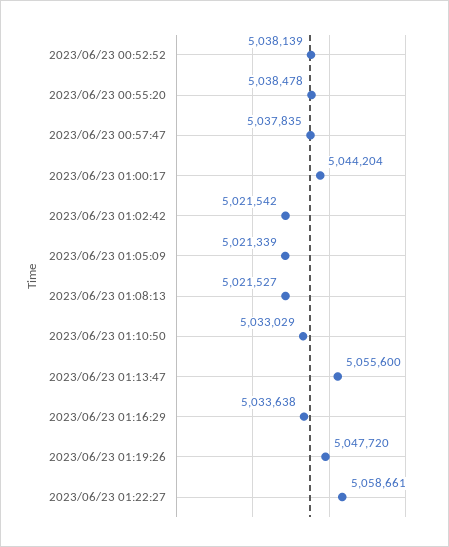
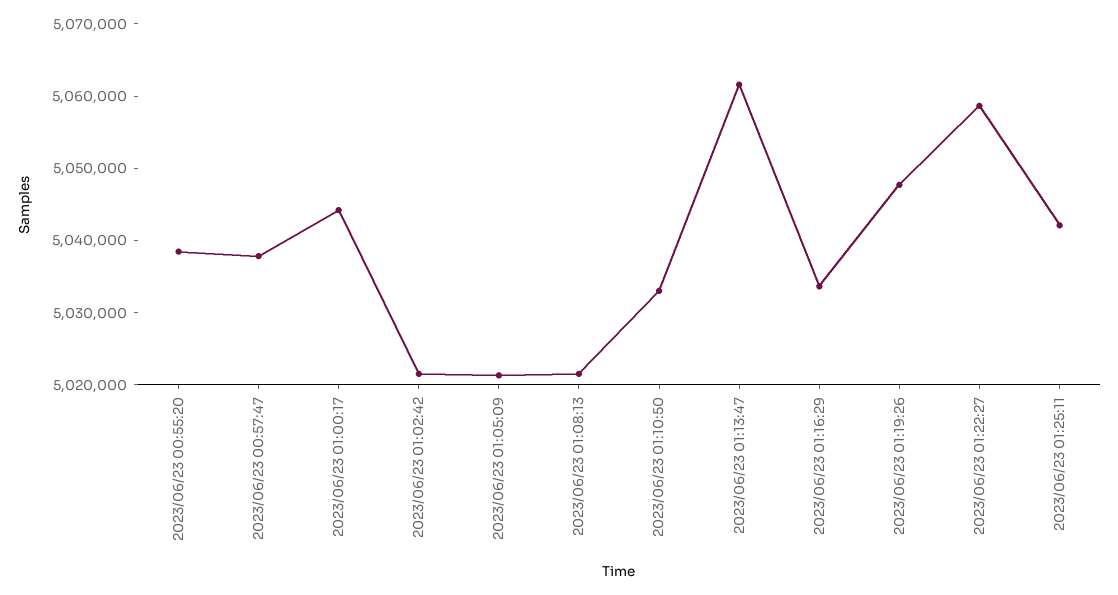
2023/06/23 00:52:52: 5038139 -> none
2023/06/23 01:13:47: 5055600 -> 5062000
2023/06/23 01:25:11: none -> 5042000

